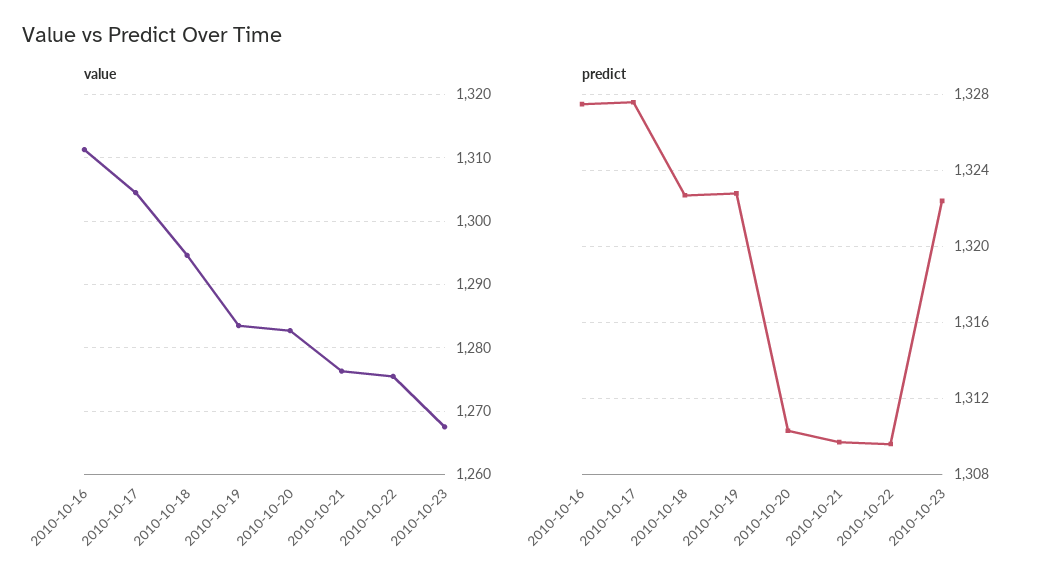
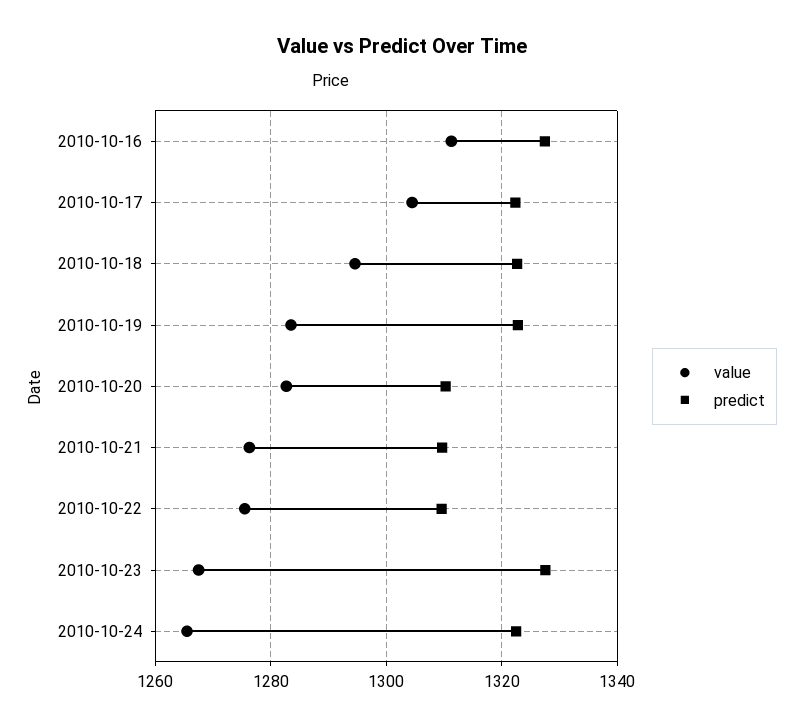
predict, 2010-10-17: 1327.5 -> 1322
predict, 2010-10-23: 1322.5 -> 1328
value, 2010-10-24: none -> 1266
predict, 2010-10-24: none -> 1322

